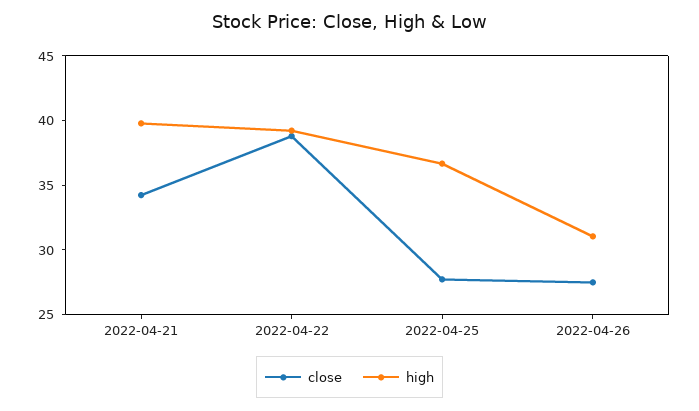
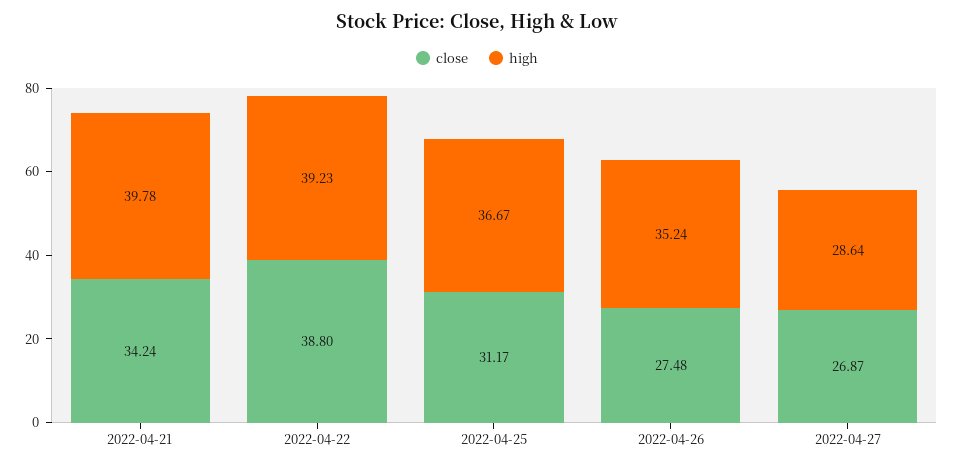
close, 2022-04-25: 28 -> 31.17
high, 2022-04-26: 31 -> 35.24
close, 2022-04-27: none -> 26.87
high, 2022-04-27: none -> 28.64

